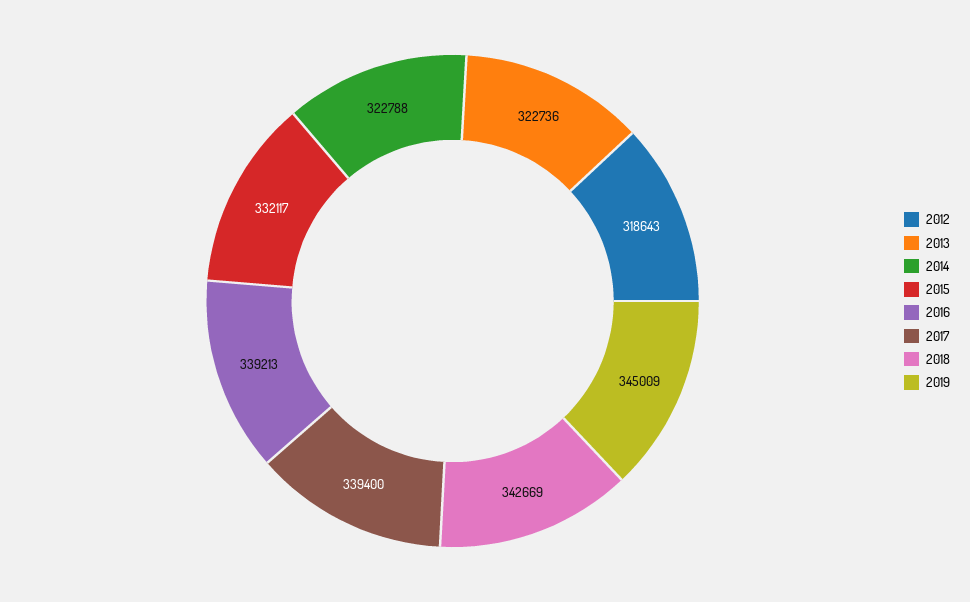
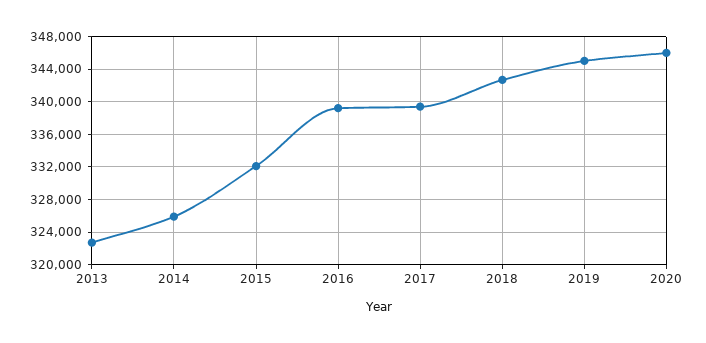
2012: 318643 -> none
2014: 322788 -> 326000
2020: none -> 346000

